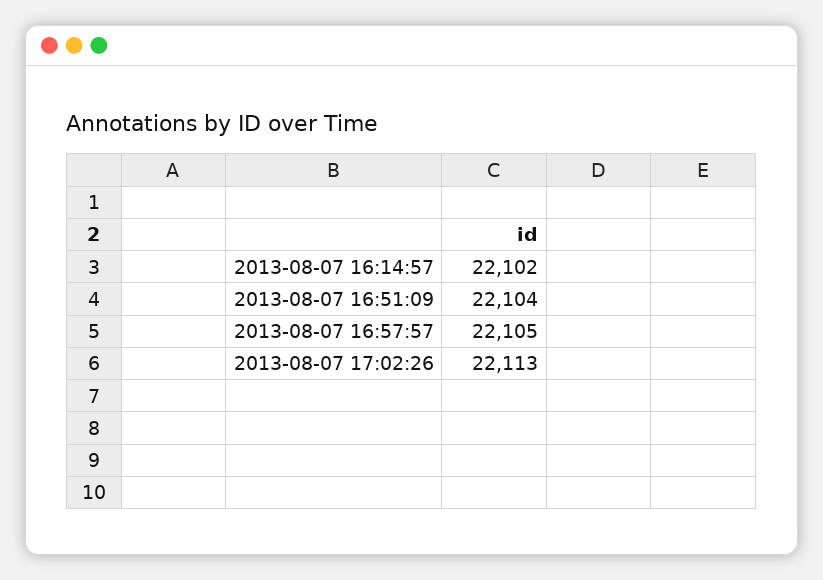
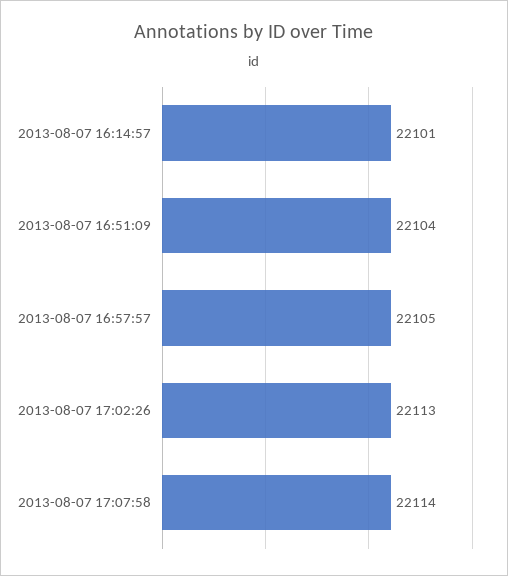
2013-08-07 16:14:57: 22102 -> 22101
2013-08-07 17:07:58: none -> 22114

